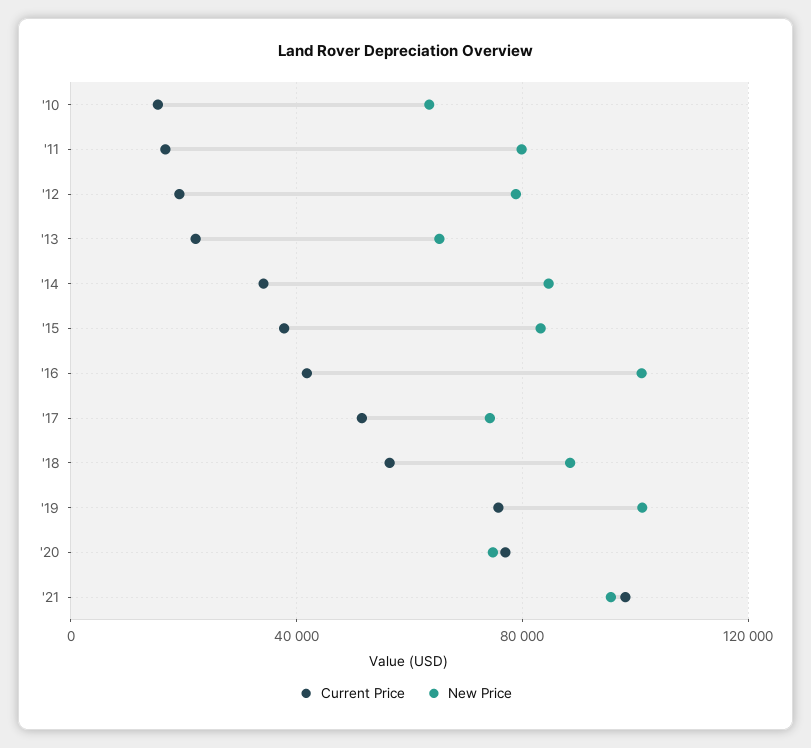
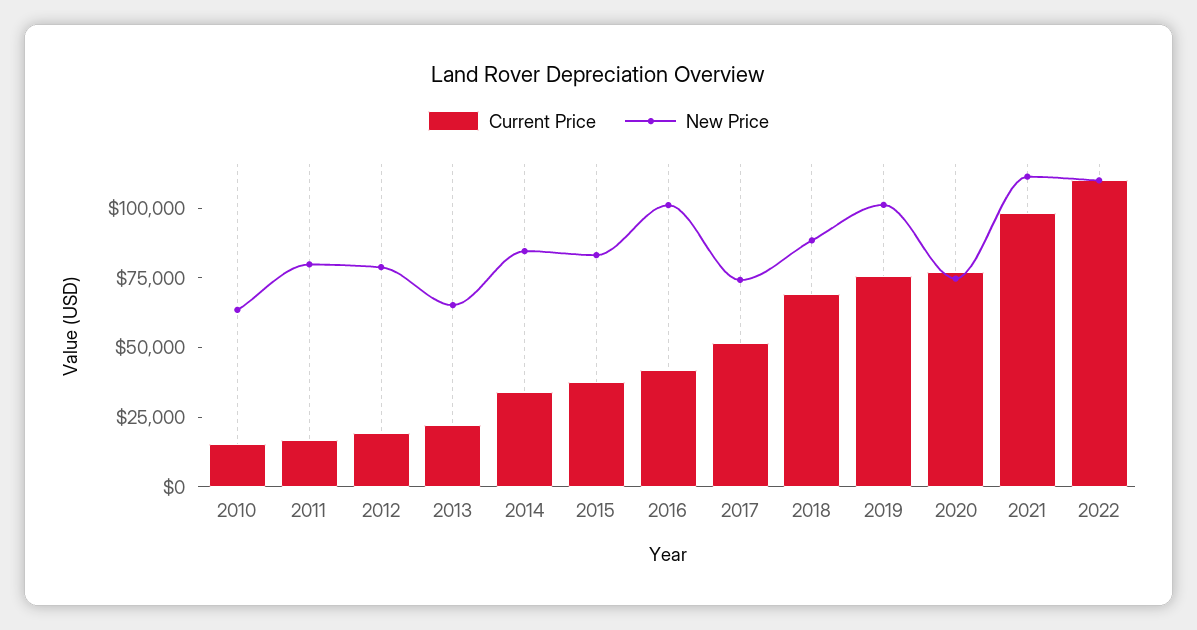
Current Price, '18: 55000 -> 70000
New Price, '21: 95000 -> 110000
Current Price, 2022: none -> 110000
New Price, 2022: none -> 110000

